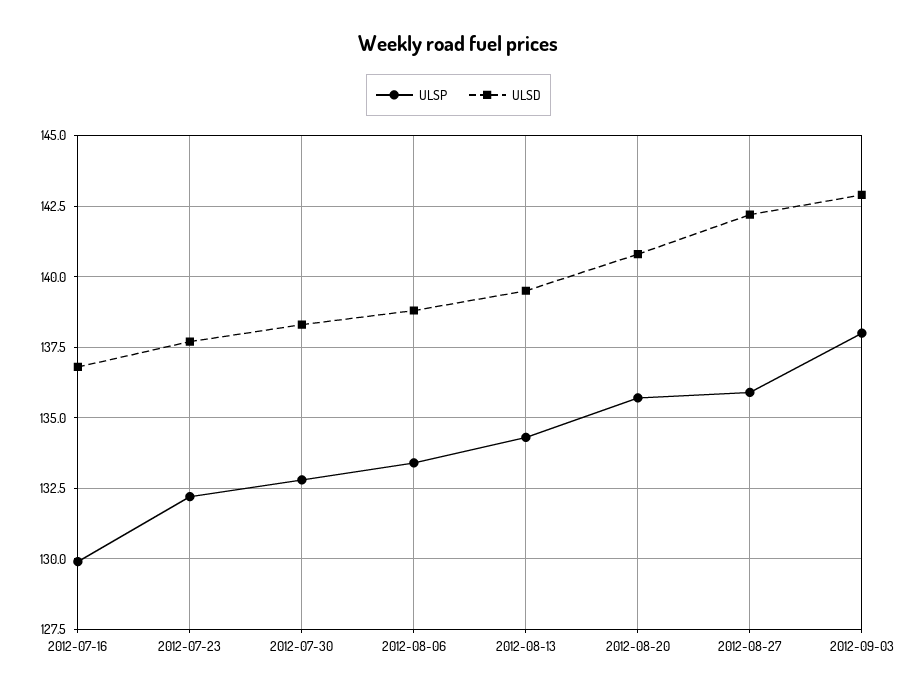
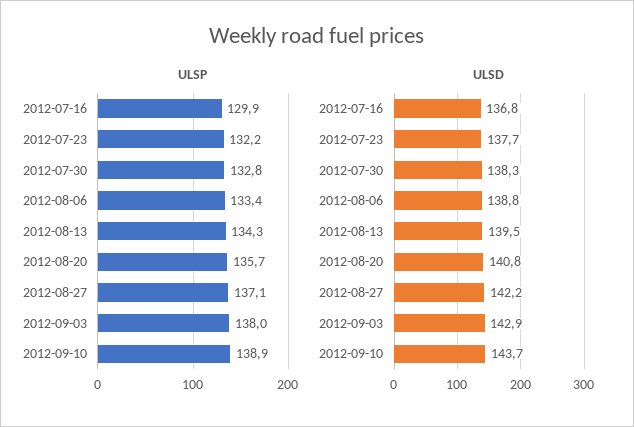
ULSP, 2012-08-27: 136 -> 137.1
ULSP, 2012-09-10: none -> 138.9
ULSD, 2012-09-10: none -> 143.7

